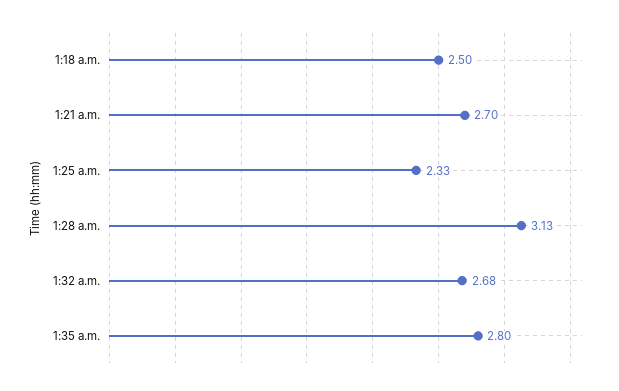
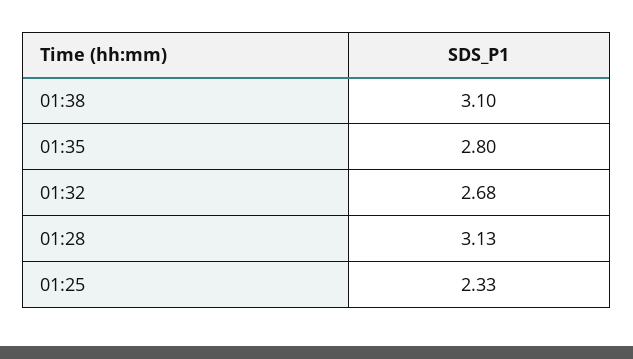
1:18 a.m.: 2.5 -> none
1:21 a.m.: 2.7 -> none
01:38: none -> 3.1

